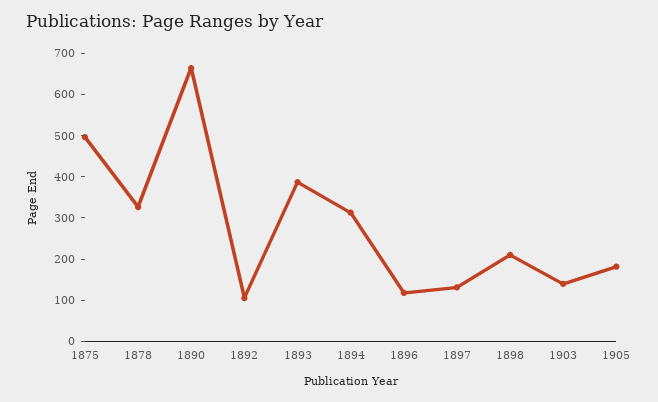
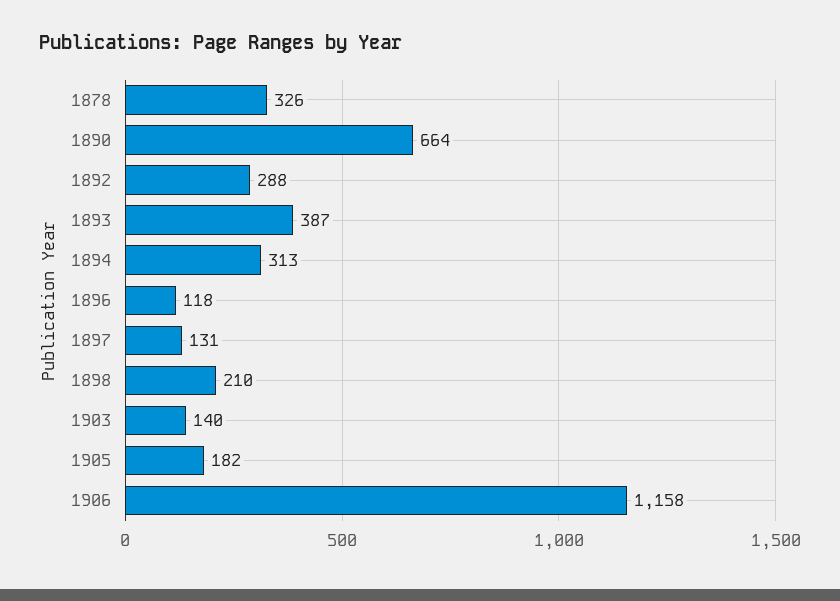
1875: 500 -> none
1892: 100 -> 288
1906: none -> 1158

